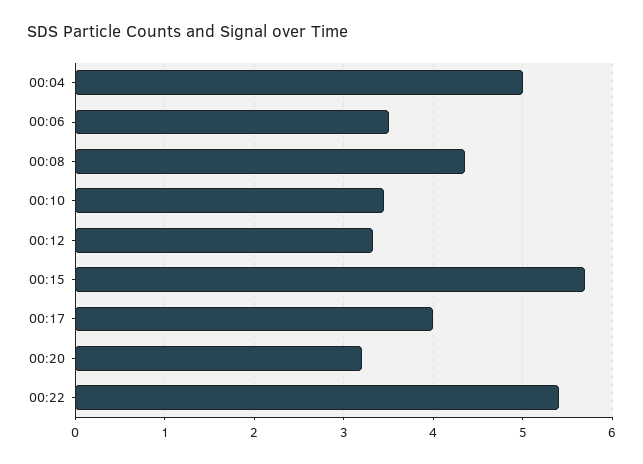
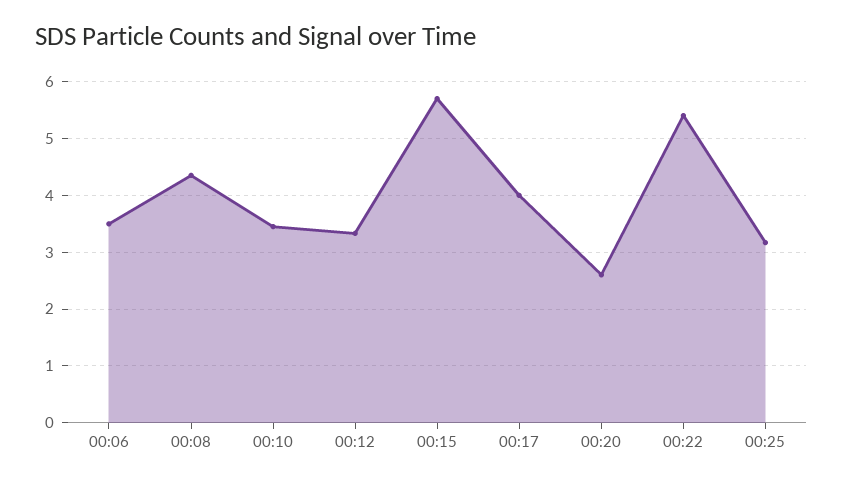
00:04: 5 -> none
00:20: 3.2 -> 2.6
00:25: none -> 3.2

